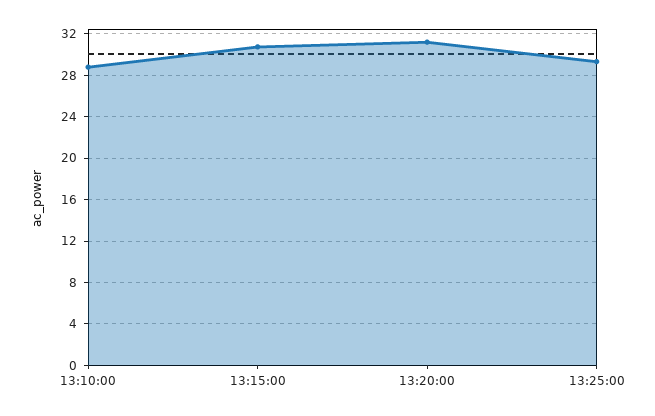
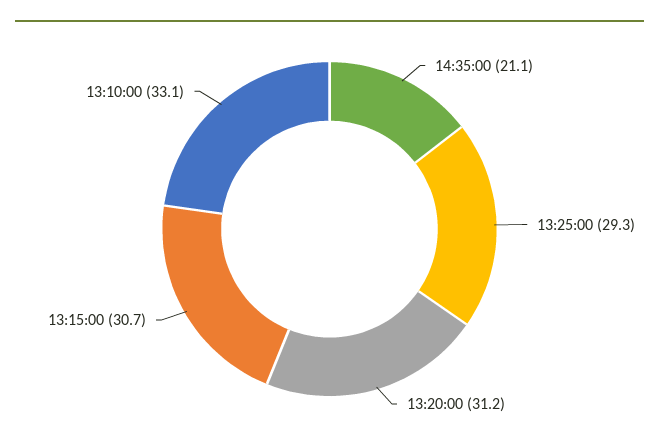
13:10:00: 29 -> 33.1
14:35:00: none -> 21.1

